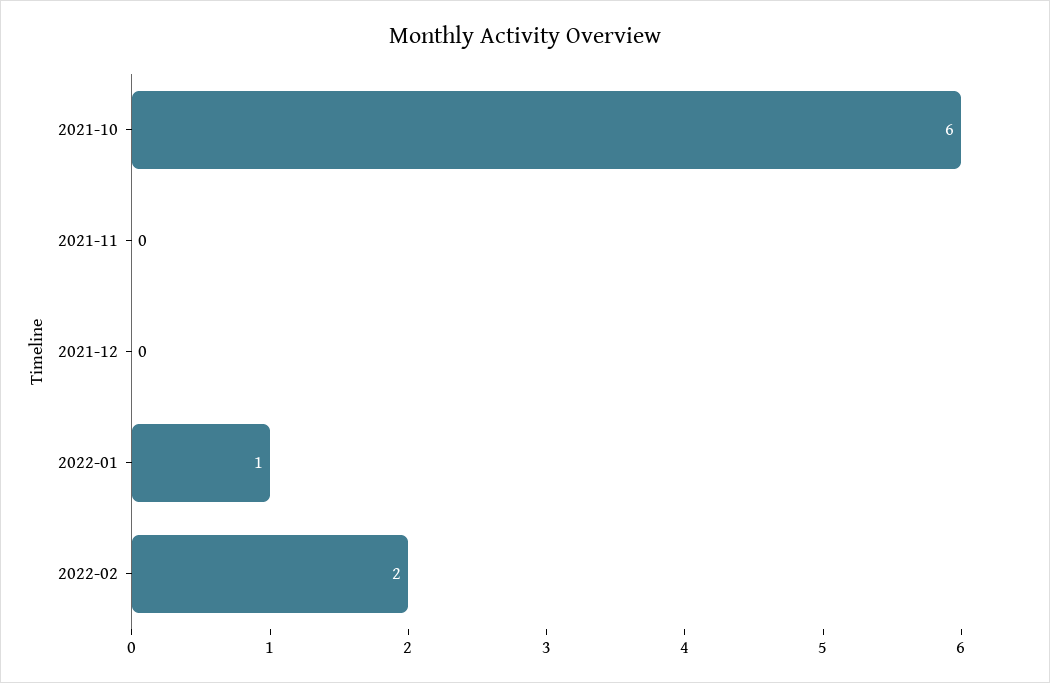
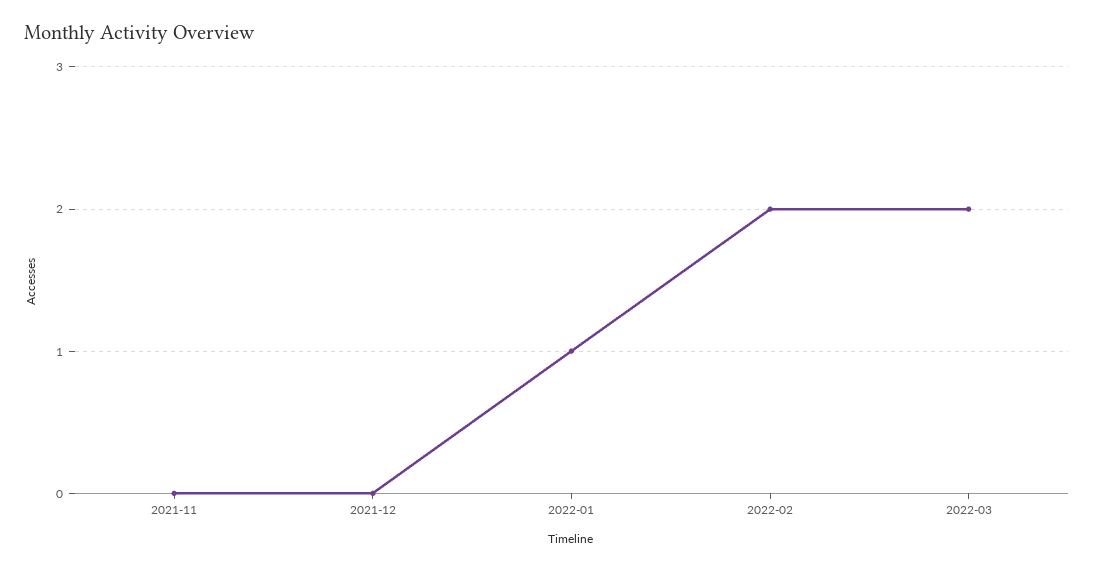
2021-10: 6 -> none
2022-03: none -> 2

